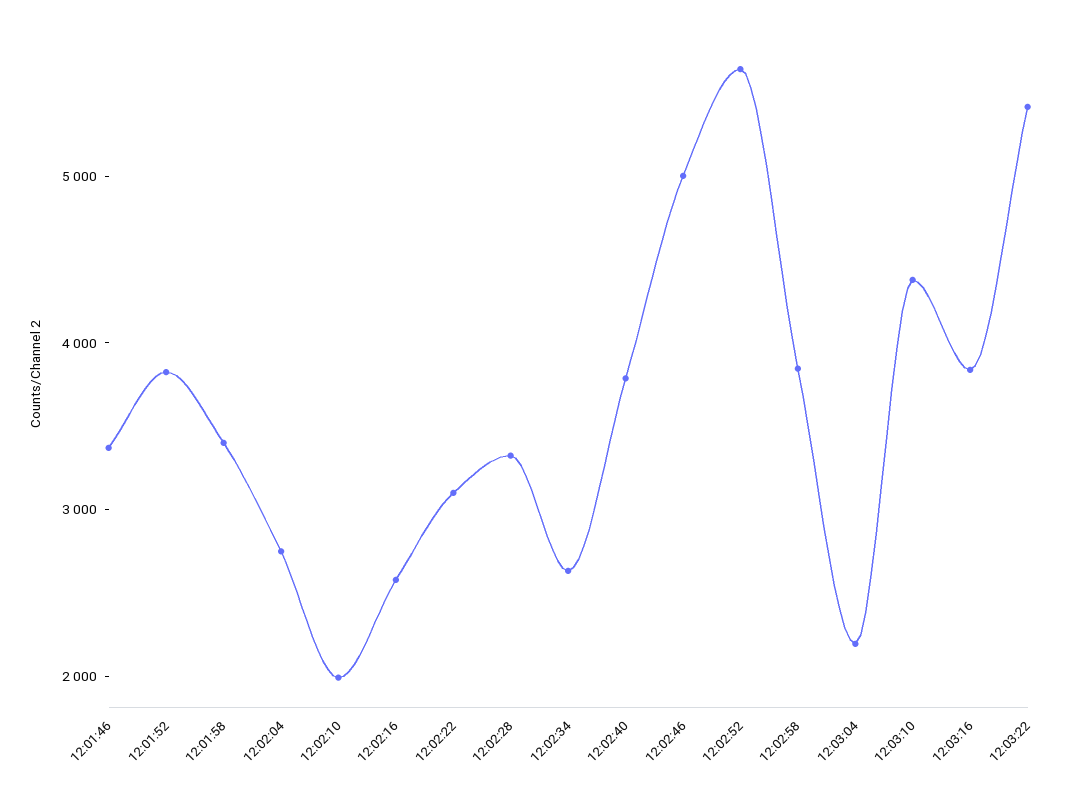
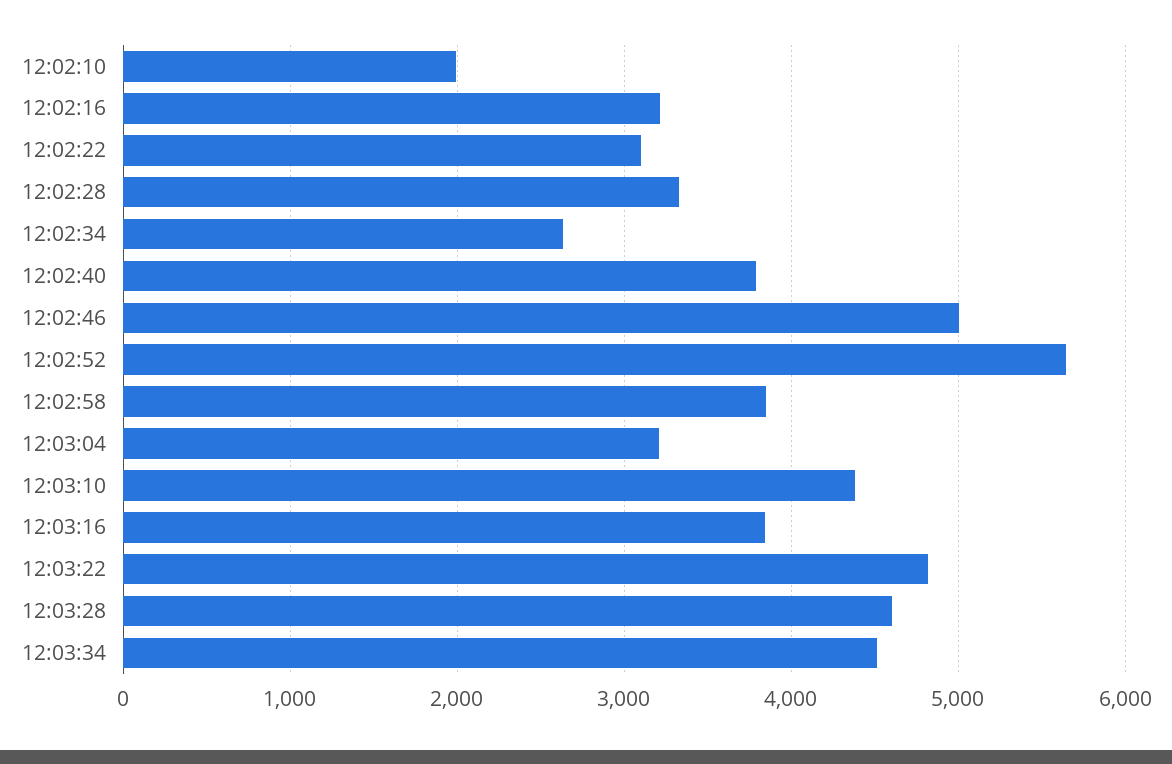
12:01:46: 3400 -> none
12:01:52: 3800 -> none
12:01:58: 3400 -> none
12:02:04: 2800 -> none
12:02:16: 2600 -> 3200
12:03:04: 2200 -> 3200
12:03:22: 5400 -> 4800
12:03:28: none -> 4600
12:03:34: none -> 4500

